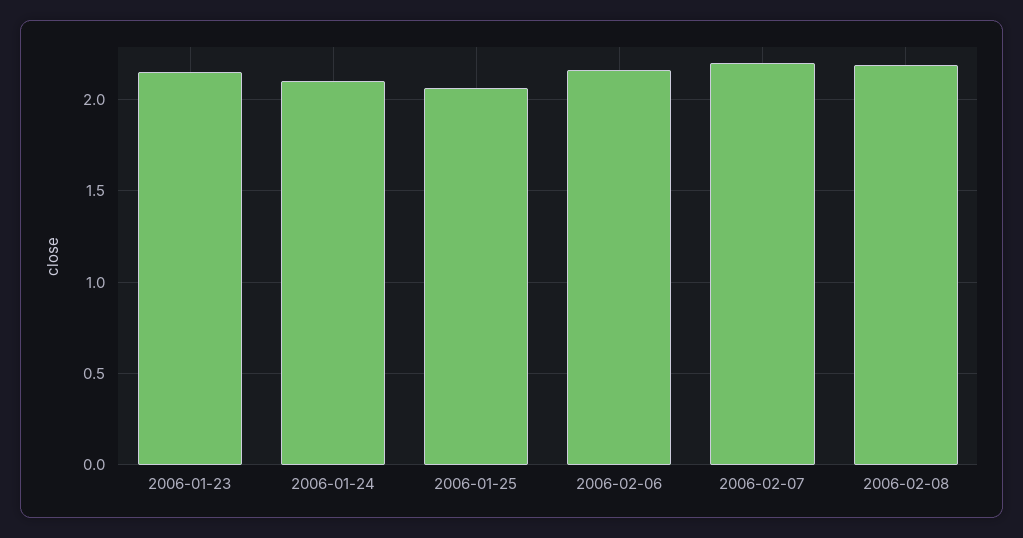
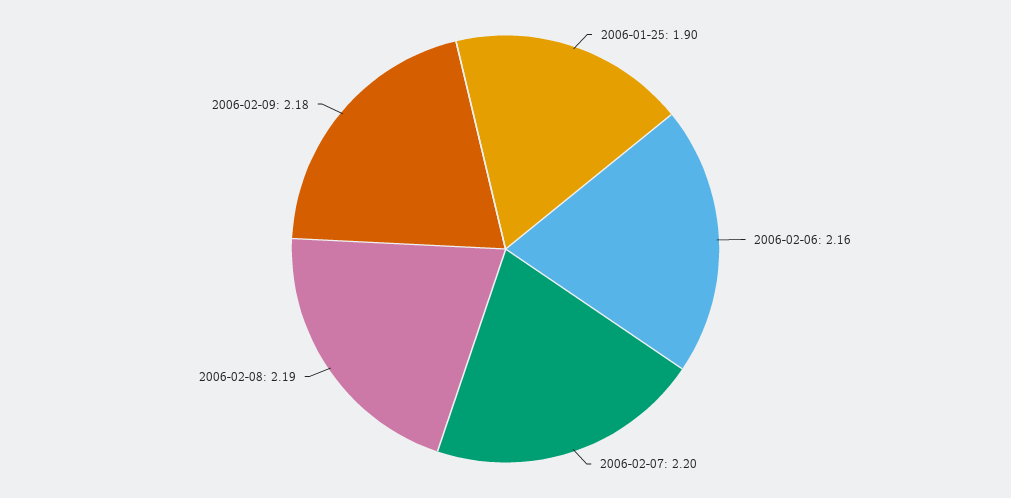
2006-01-23: 2.15 -> none
2006-01-24: 2.1 -> none
2006-01-25: 2.05 -> 1.9
2006-02-09: none -> 2.18

